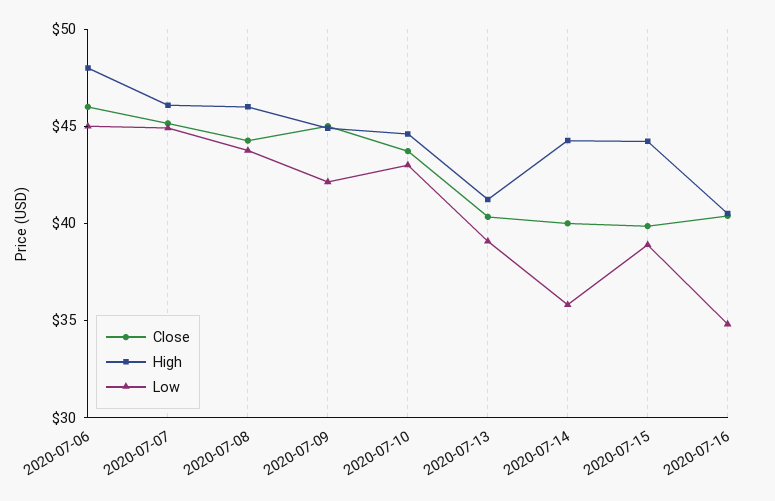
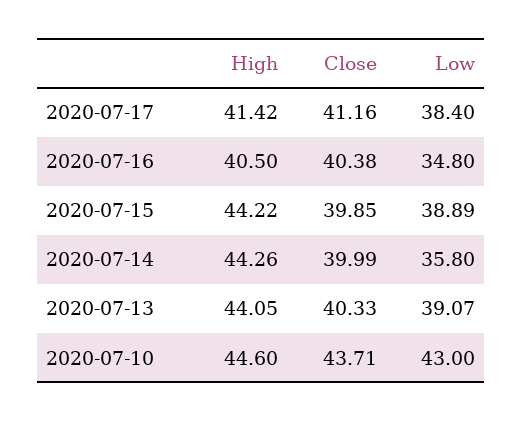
Close, 2020-07-06: 46 -> none
High, 2020-07-06: 48 -> none
Low, 2020-07-06: 45 -> none
Close, 2020-07-07: 45 -> none
High, 2020-07-07: 46 -> none
Low, 2020-07-07: 45 -> none
Close, 2020-07-08: 44 -> none
High, 2020-07-08: 46 -> none
Low, 2020-07-08: 44 -> none
Close, 2020-07-09: 45 -> none
High, 2020-07-09: 45 -> none
Low, 2020-07-09: 42 -> none
High, 2020-07-13: 41 -> 44.05
High, 2020-07-17: none -> 41.42
Close, 2020-07-17: none -> 41.16
Low, 2020-07-17: none -> 38.4

